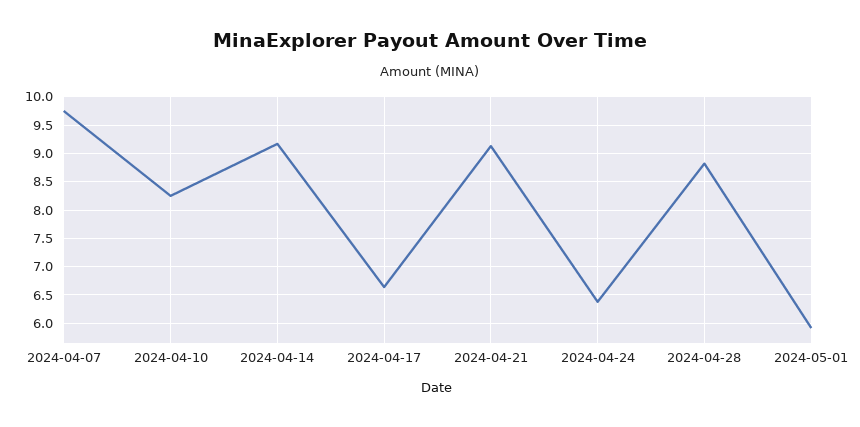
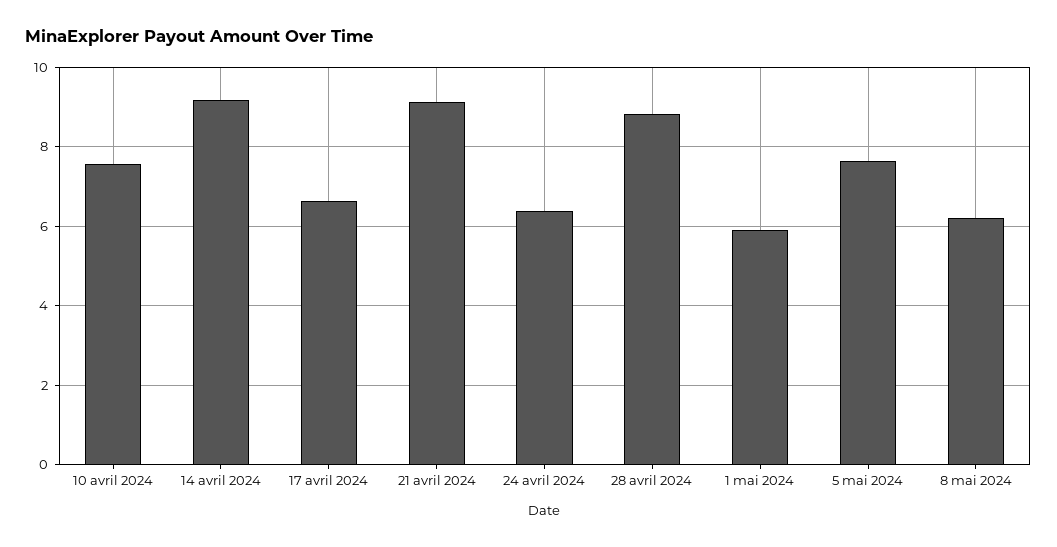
2024-04-07: 9.75 -> none
2024-04-10: 8.25 -> 7.6
5 mai 2024: none -> 7.6
8 mai 2024: none -> 6.2

